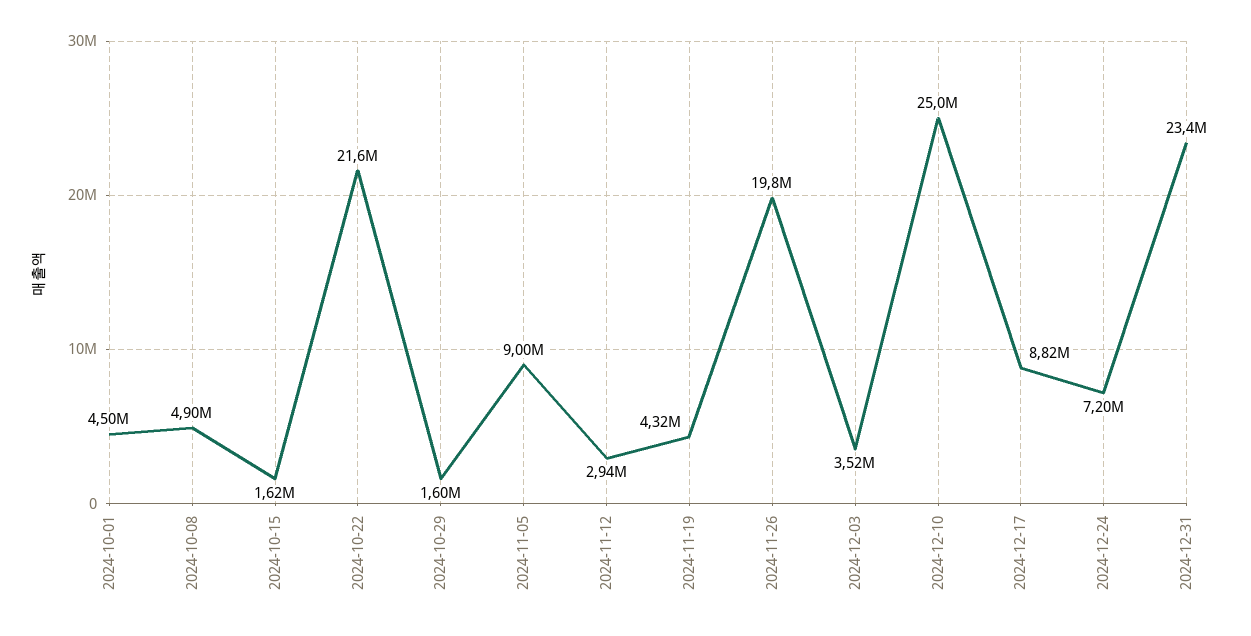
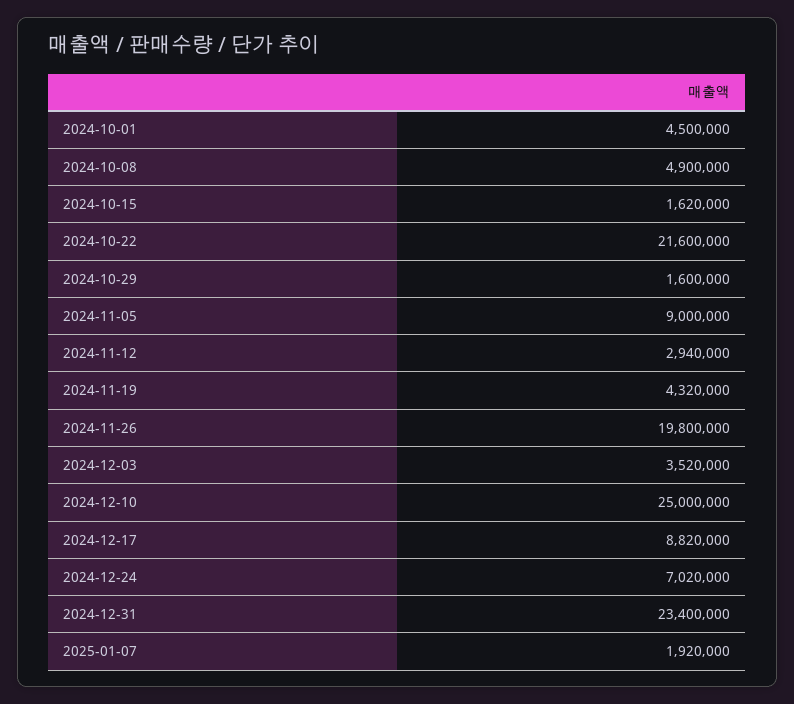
2024-12-24: 7200000 -> 7020000
2025-01-07: none -> 1920000

